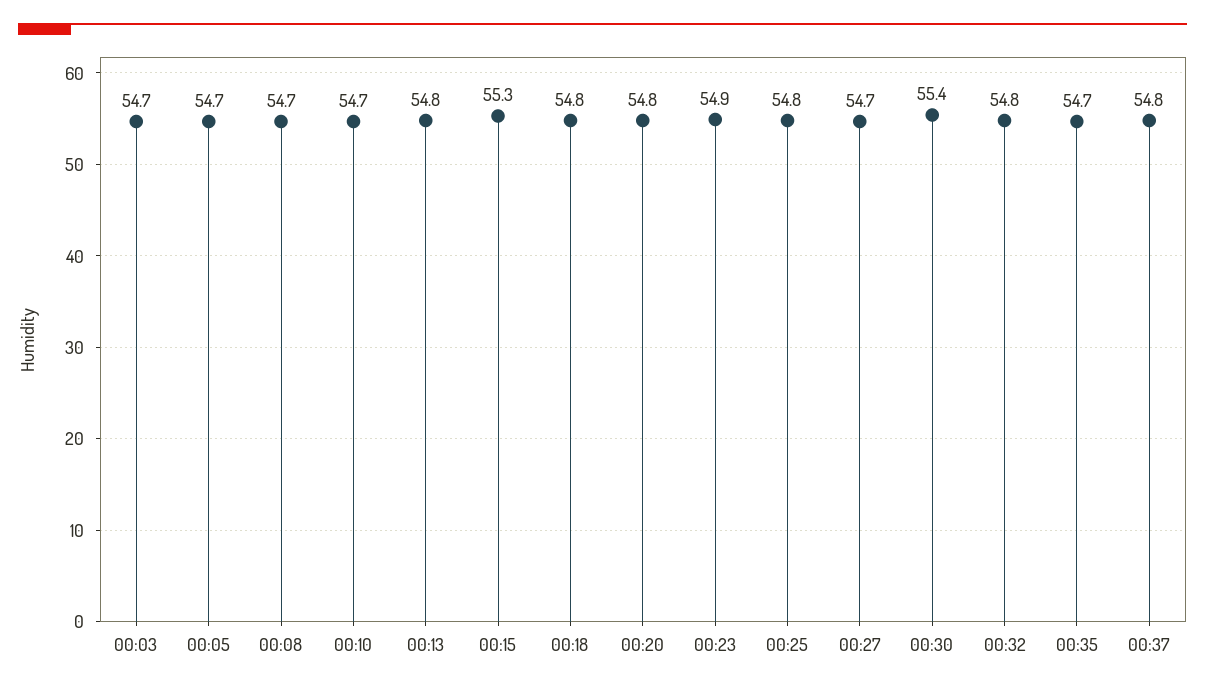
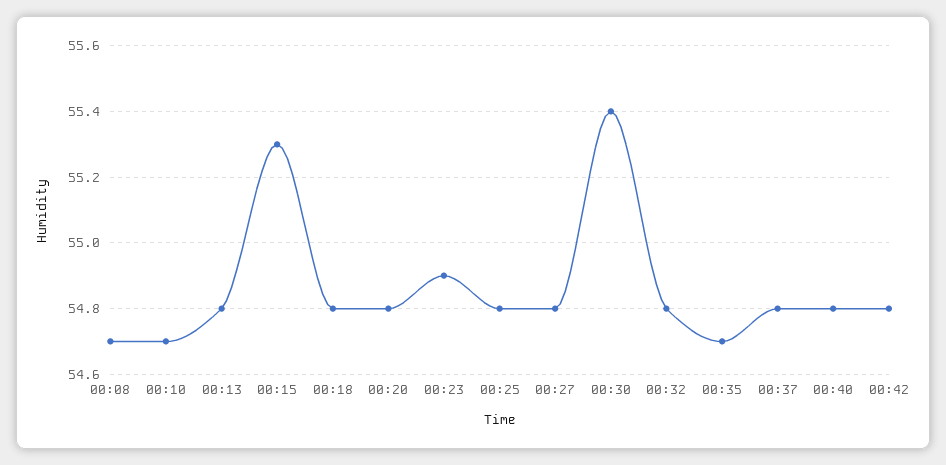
00:03: 54.7 -> none
00:05: 54.7 -> none
00:27: 54.7 -> 54.8
00:40: none -> 54.8
00:42: none -> 54.8

